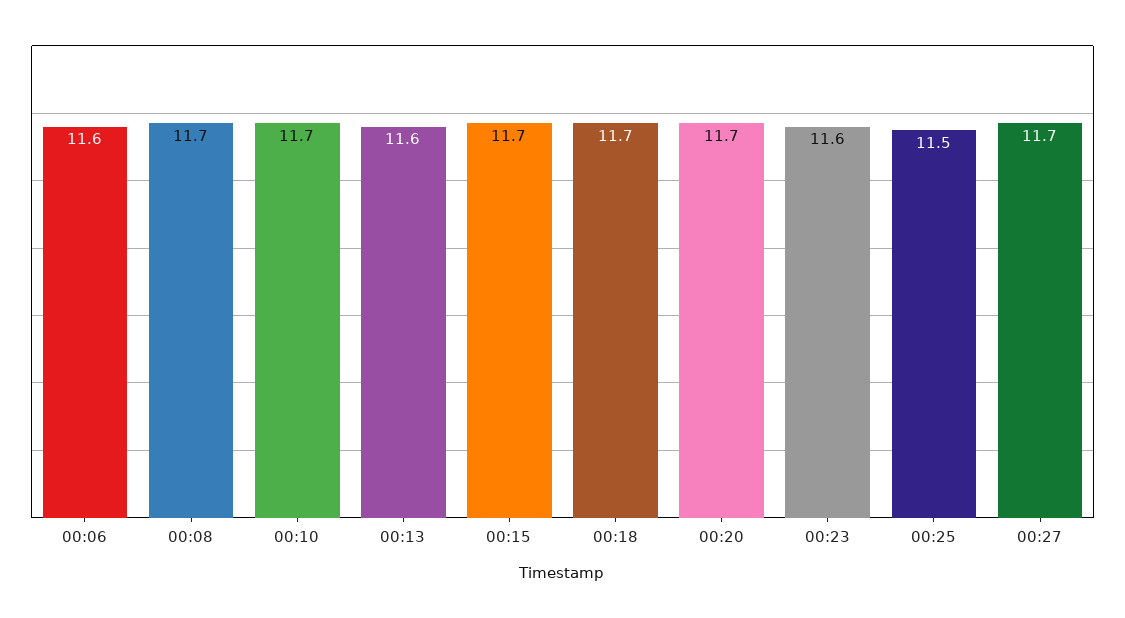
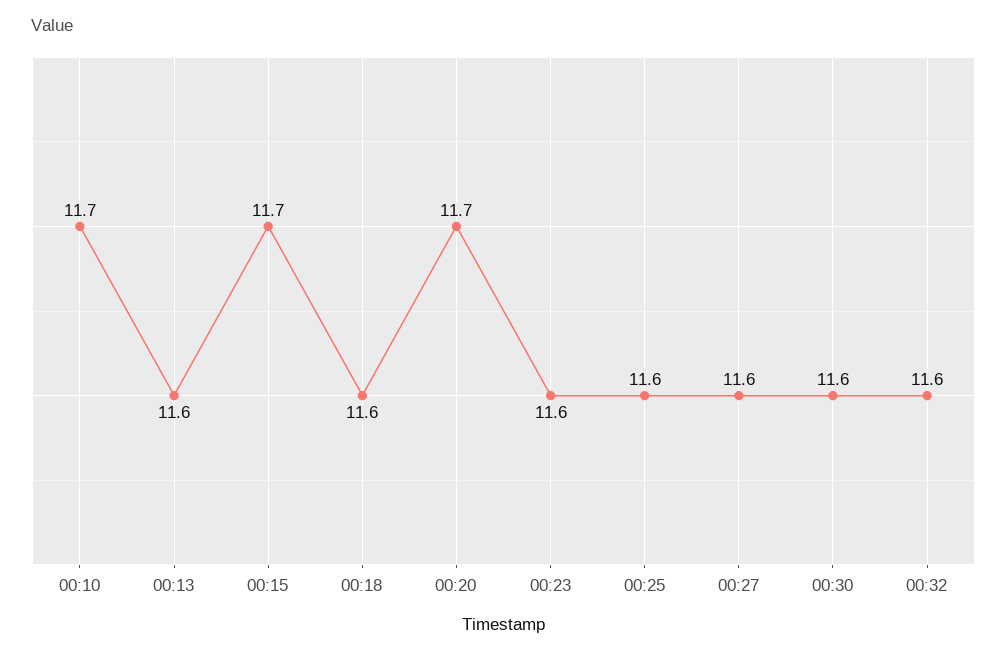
00:06: 11.6 -> none
00:08: 11.7 -> none
00:18: 11.7 -> 11.6
00:25: 11.5 -> 11.6
00:27: 11.7 -> 11.6
00:30: none -> 11.6
00:32: none -> 11.6

